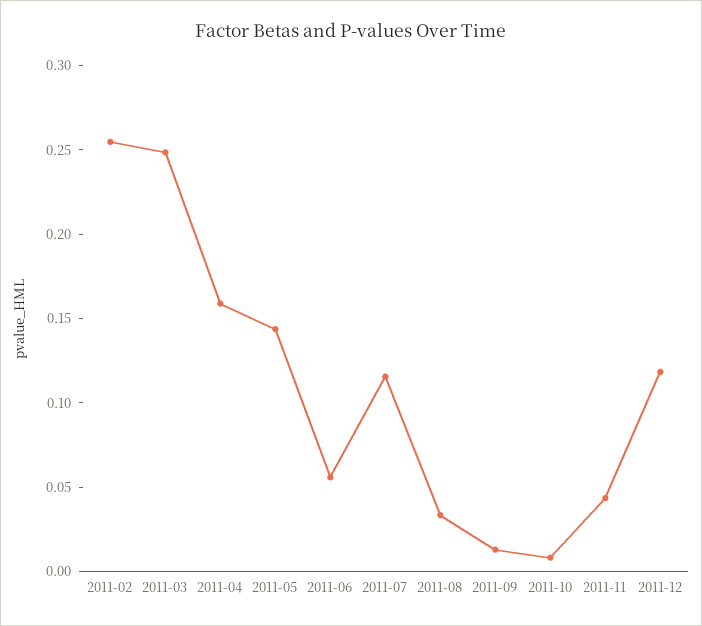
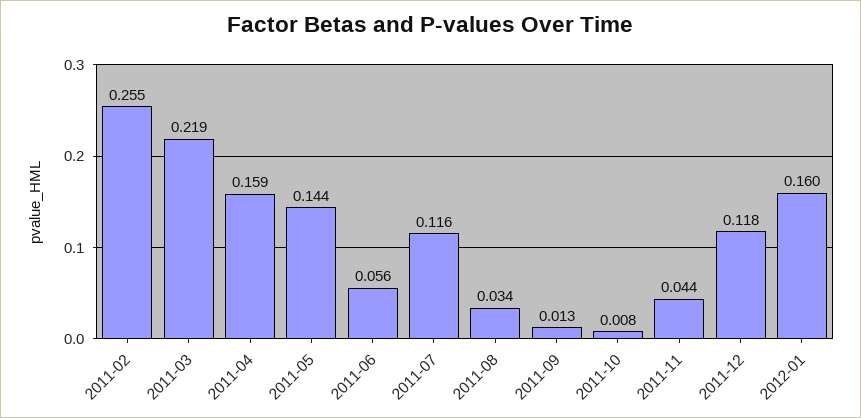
2011-03: 0.25 -> 0.219
2012-01: none -> 0.16

